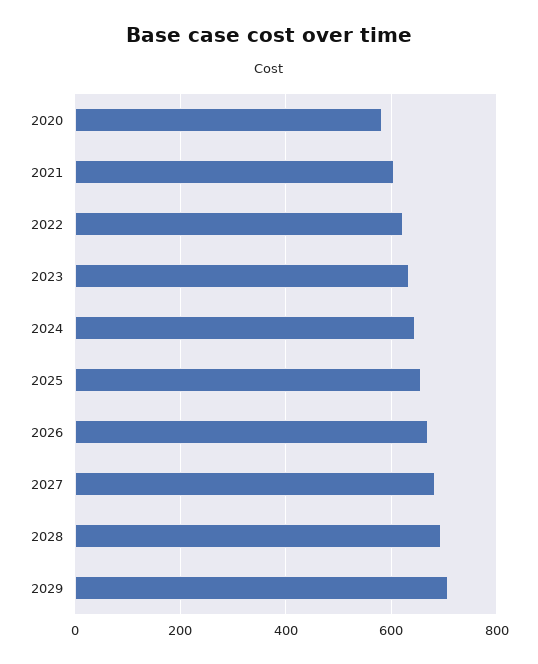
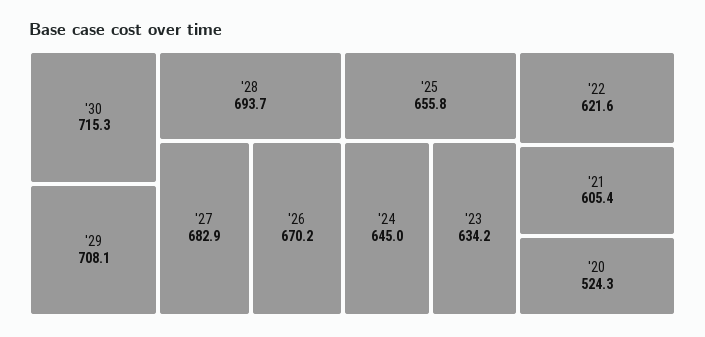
2020: 580 -> 524.3
'30: none -> 715.3

